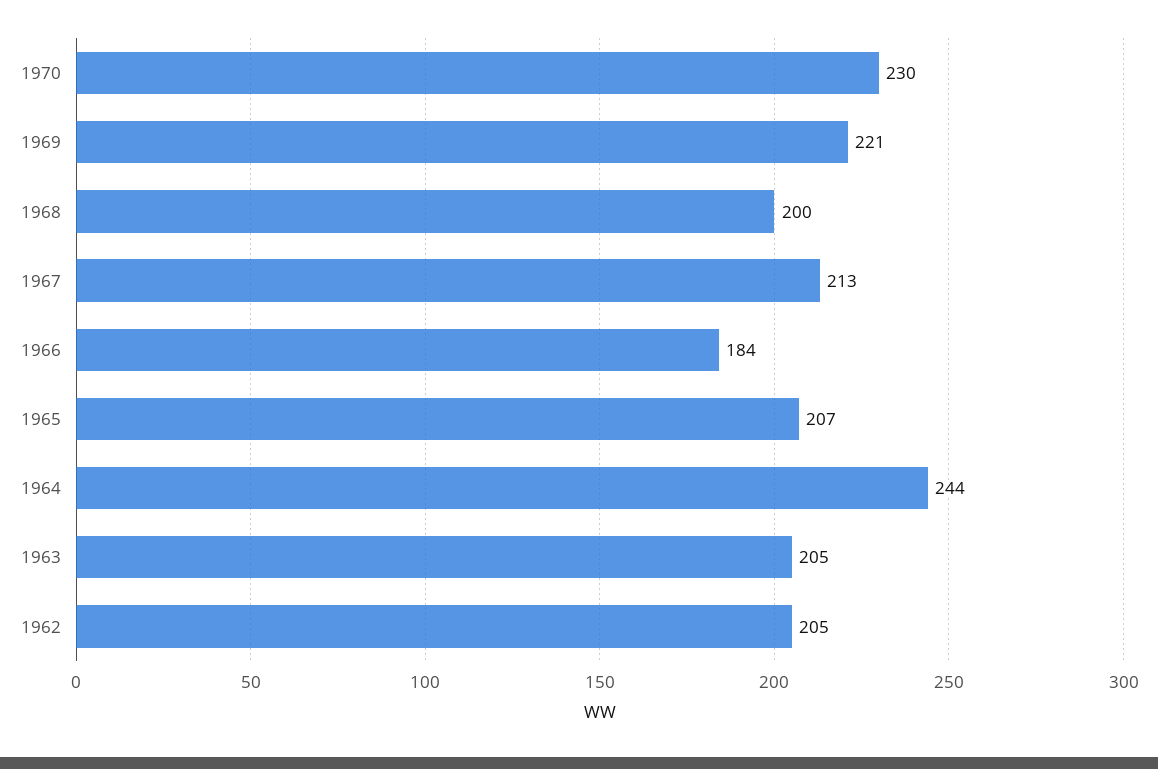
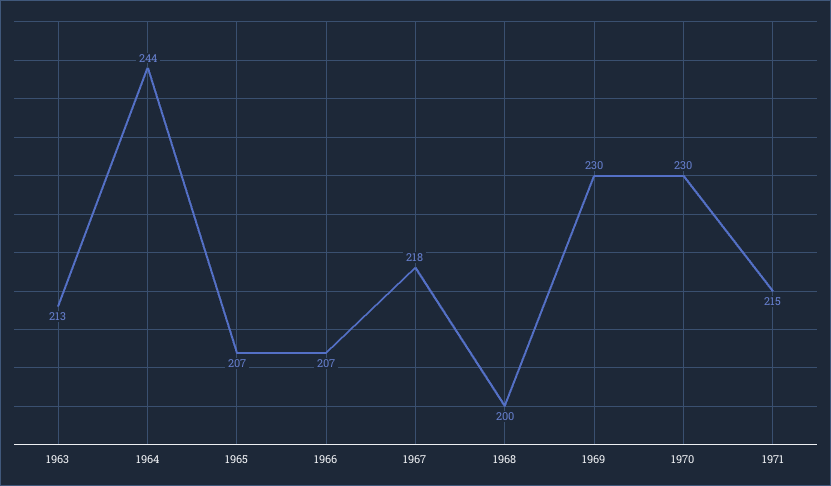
1969: 221 -> 230
1967: 213 -> 218
1966: 184 -> 207
1963: 205 -> 213
1962: 205 -> none
1971: none -> 215

